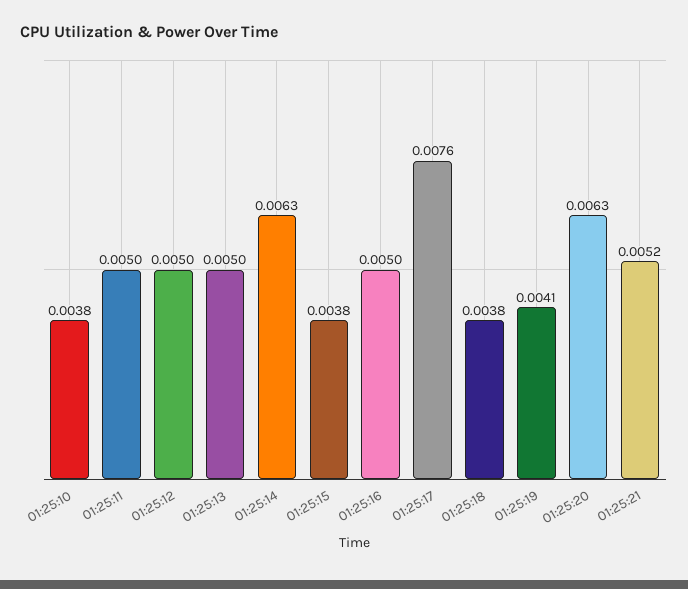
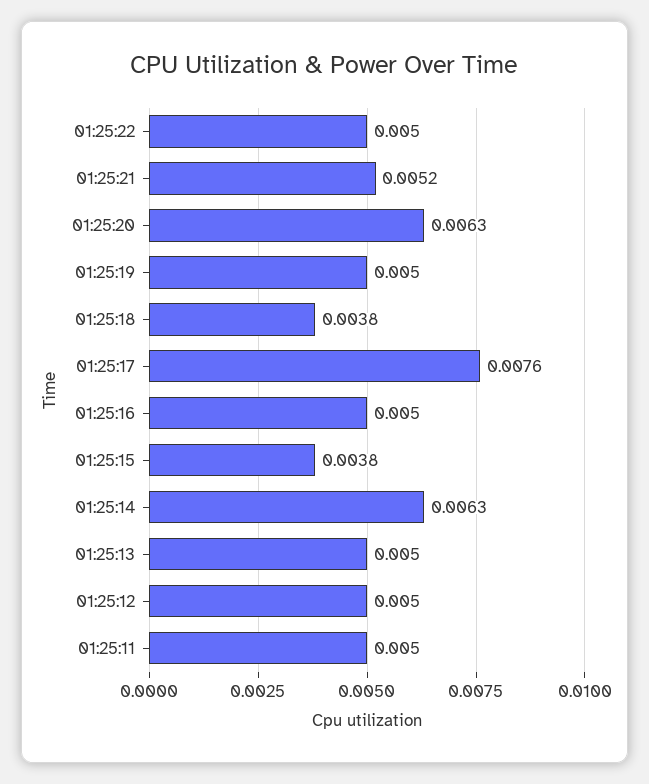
01:25:10: 0.0038 -> none
01:25:19: 0.0041 -> 0.005
01:25:22: none -> 0.005

